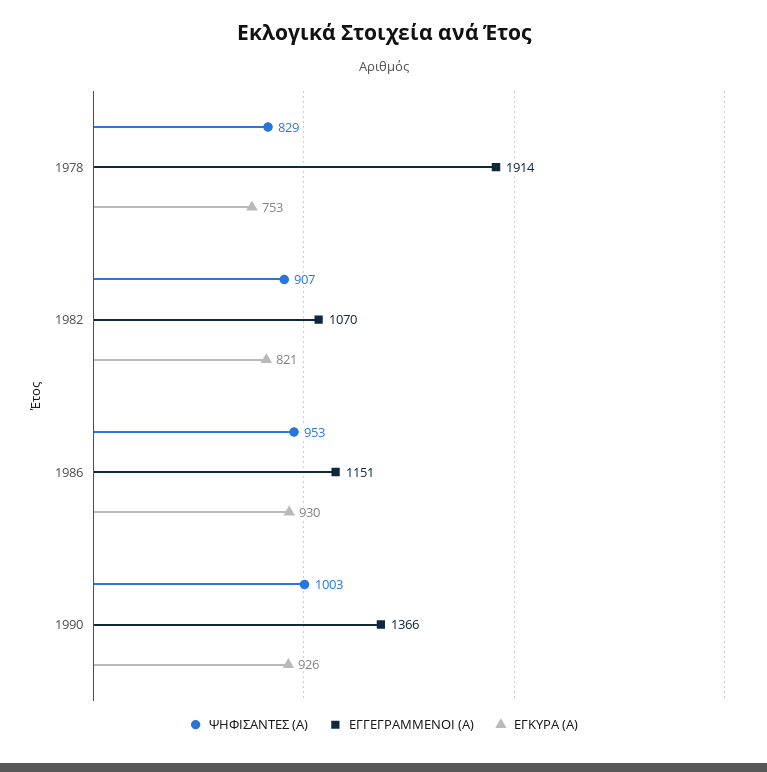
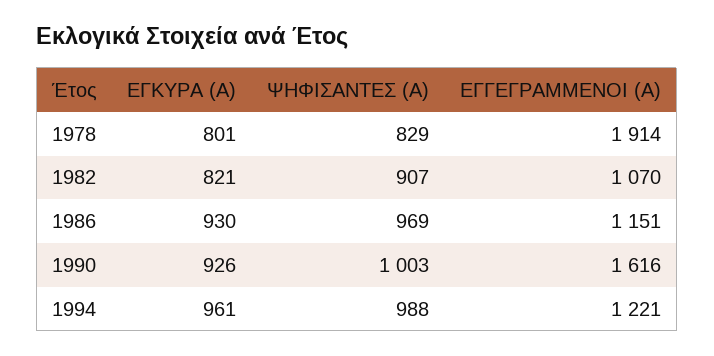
ΕΓΚΥΡΑ (Α), 1978: 753 -> 801
ΨΗΦΙΣΑΝΤΕΣ (Α), 1986: 953 -> 969
ΕΓΓΕΓΡΑΜΜΕΝΟΙ (Α), 1990: 1366 -> 1616
ΕΓΚΥΡΑ (Α), 1994: none -> 961
ΨΗΦΙΣΑΝΤΕΣ (Α), 1994: none -> 988
ΕΓΓΕΓΡΑΜΜΕΝΟΙ (Α), 1994: none -> 1221

